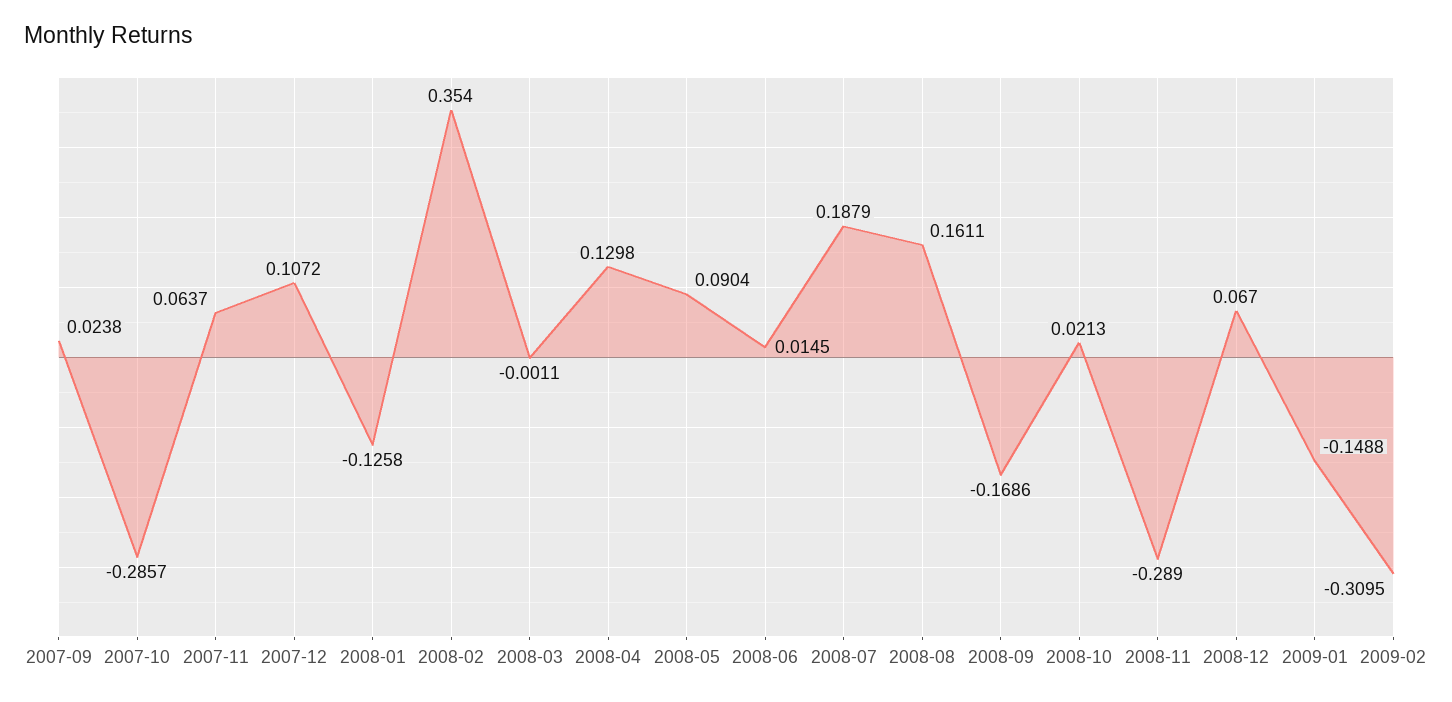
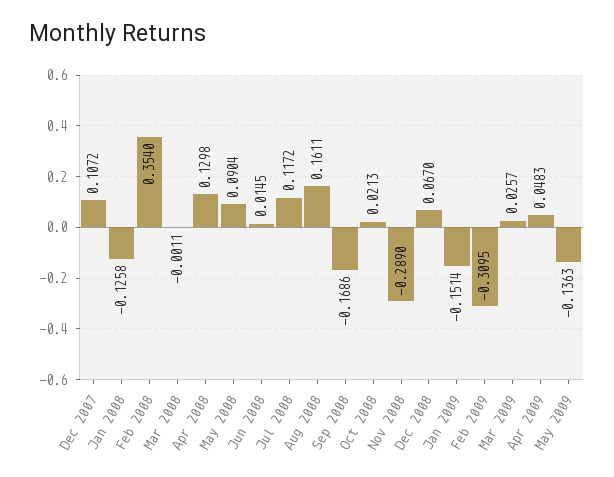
2007-09: 0.0238 -> none
2007-10: -0.2857 -> none
2007-11: 0.0637 -> none
2008-07: 0.1879 -> 0.1172
2009-01: -0.1488 -> -0.1514
Mar 2009: none -> 0.0257
Apr 2009: none -> 0.0483
May 2009: none -> -0.1363

